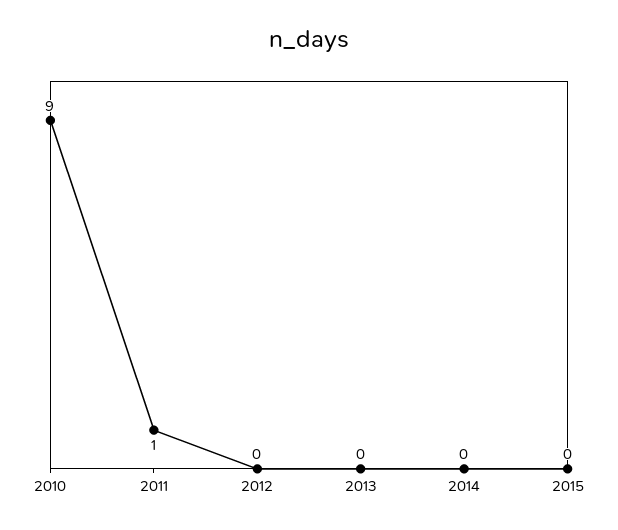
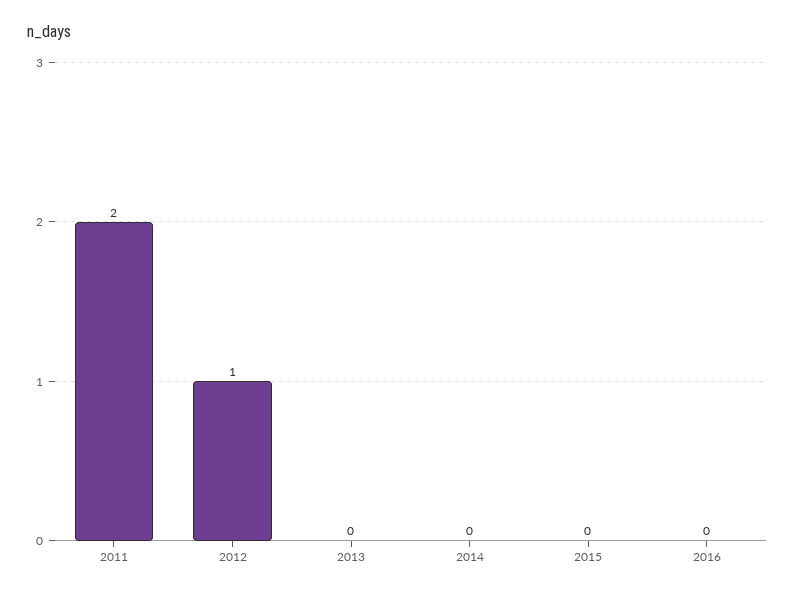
2010: 9 -> none
2011: 1 -> 2
2012: 0 -> 1
2016: none -> 0

